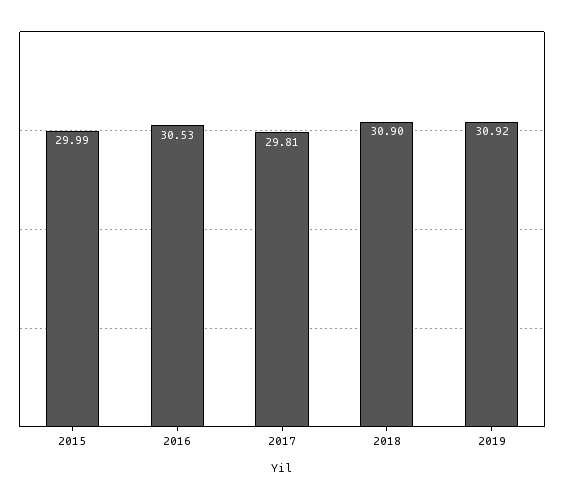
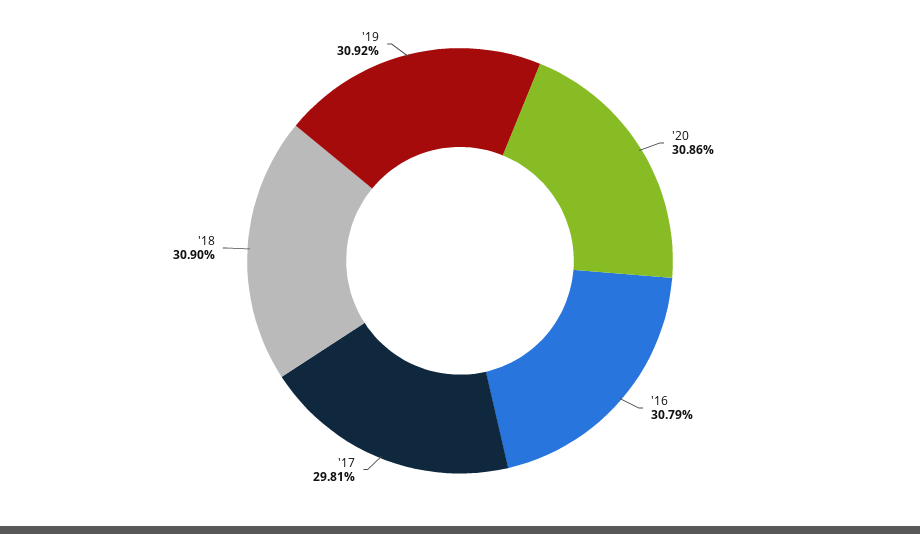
2015: 29.99 -> none
2016: 30.53 -> 30.79
'20: none -> 30.86

